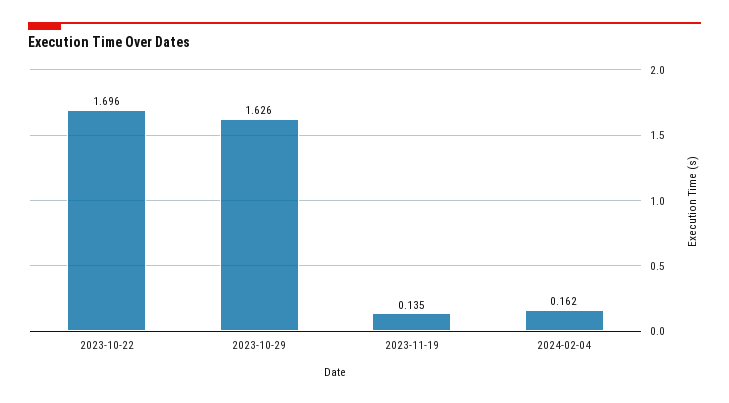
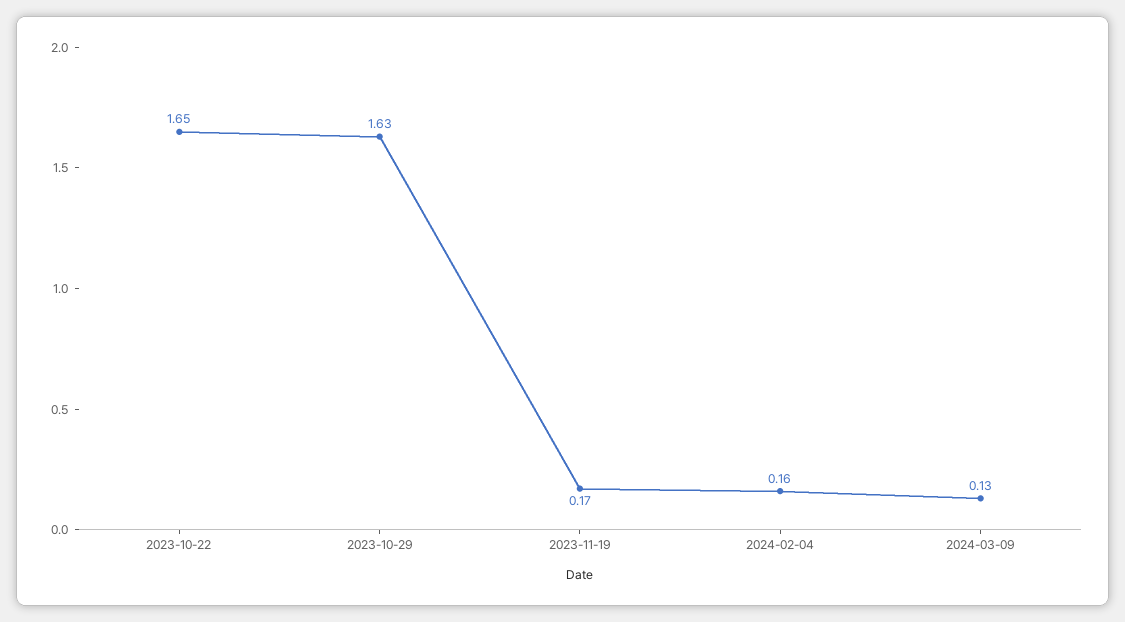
2023-10-22: 1.696 -> 1.65
2023-11-19: 0.135 -> 0.17
2024-03-09: none -> 0.13

